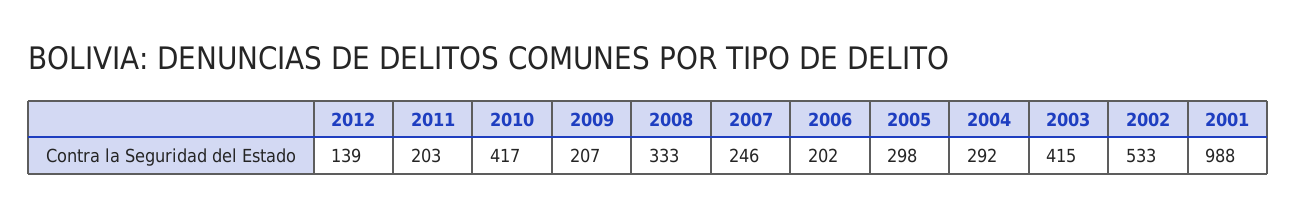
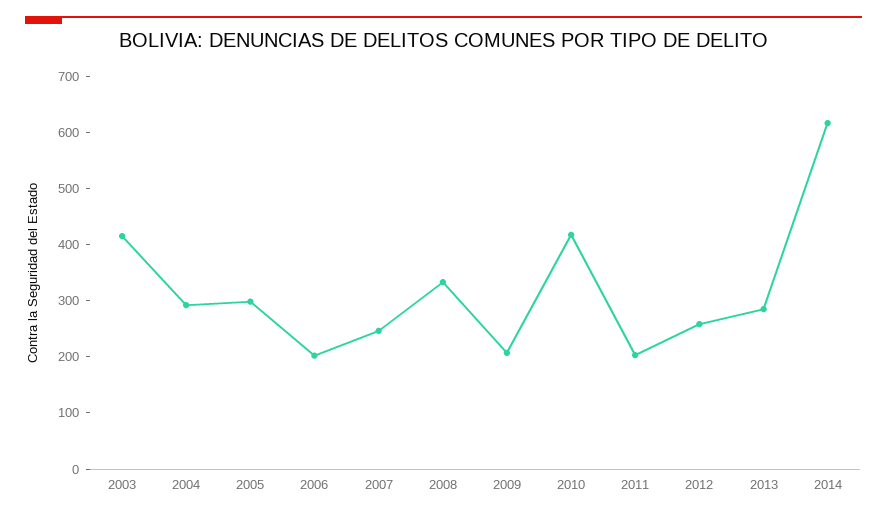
2012: 139 -> 260
2002: 533 -> none
2001: 988 -> none
2013: none -> 280
2014: none -> 620

